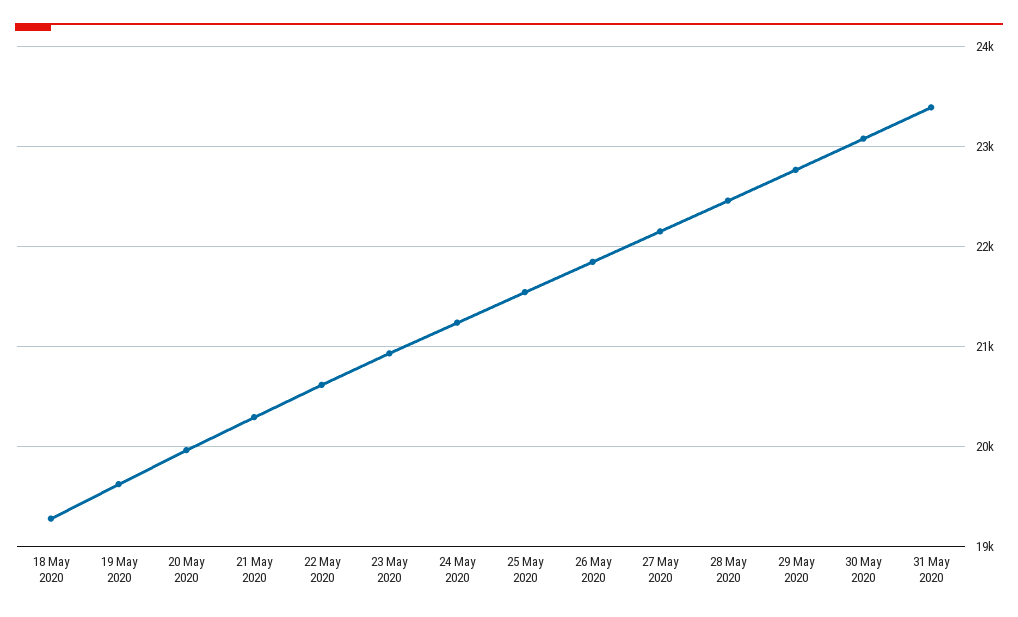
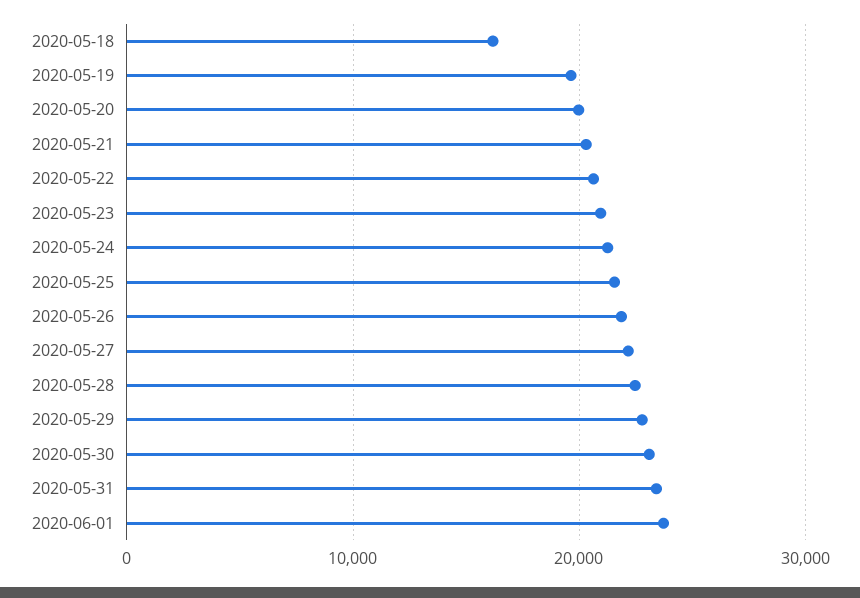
18 May 2020: 19300 -> 16000
2020-06-01: none -> 24000

